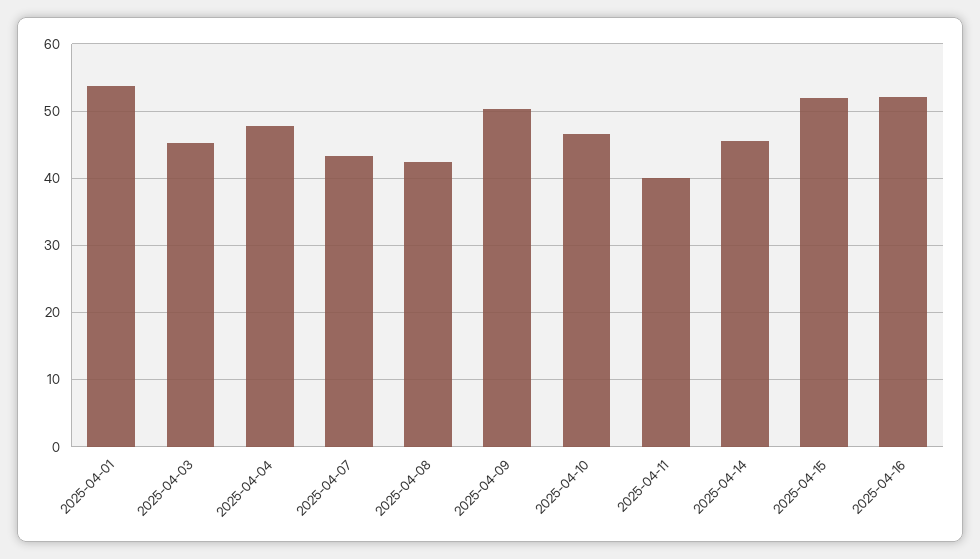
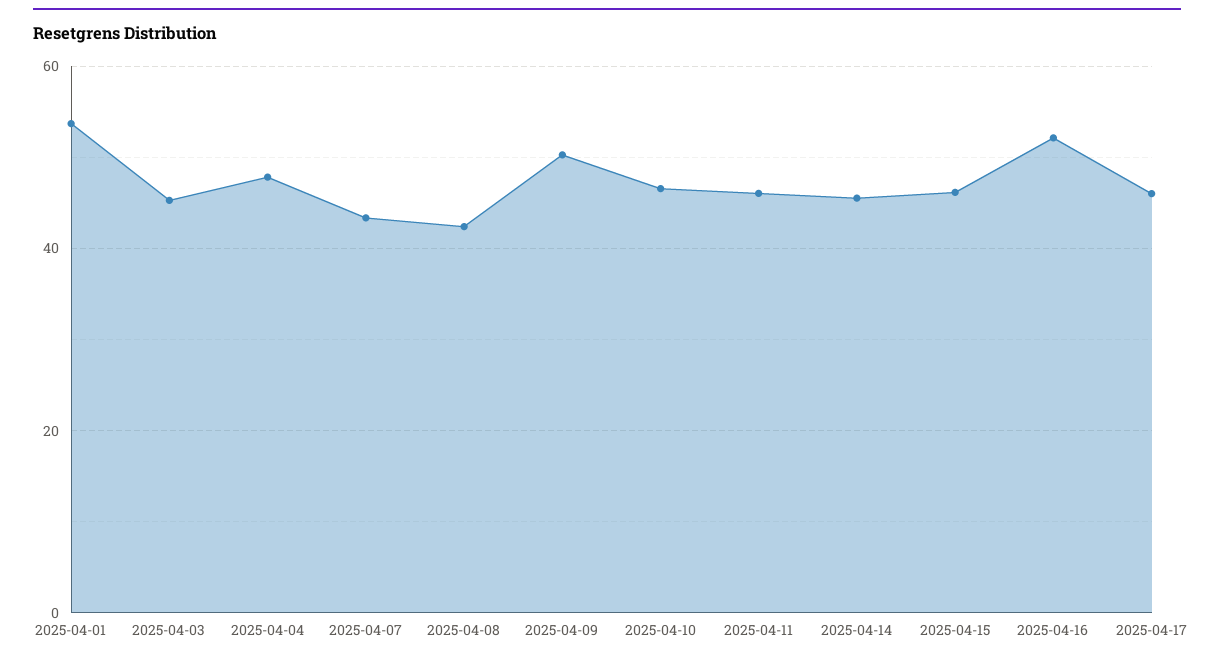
2025-04-11: 40 -> 46
2025-04-15: 52 -> 46
2025-04-17: none -> 46

